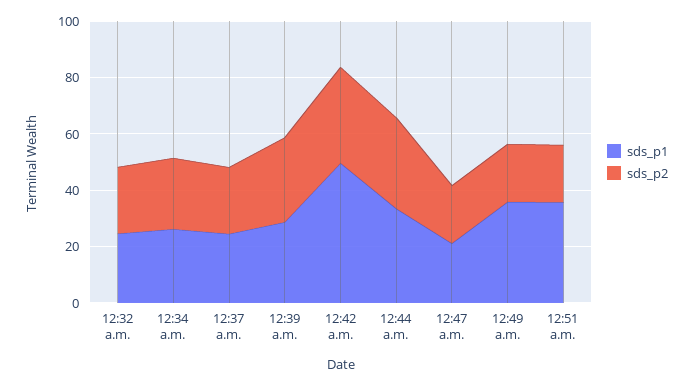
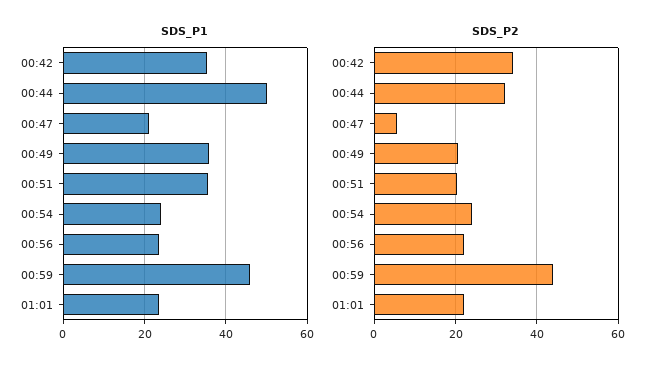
sds_p1, 12:32 a.m.: 25 -> none
sds_p2, 12:32 a.m.: 25 -> none
sds_p1, 12:34 a.m.: 25 -> none
sds_p2, 12:34 a.m.: 25 -> none
sds_p1, 12:37 a.m.: 25 -> none
sds_p2, 12:37 a.m.: 25 -> none
sds_p1, 12:39 a.m.: 30 -> none
sds_p2, 12:39 a.m.: 30 -> none
sds_p1, 12:42 a.m.: 50 -> 36
sds_p1, 12:44 a.m.: 35 -> 50
sds_p2, 12:47 a.m.: 20 -> 6
sds_p1, 00:54: none -> 24
sds_p1, 00:56: none -> 24
sds_p1, 00:59: none -> 46
sds_p1, 01:01: none -> 24
sds_p2, 00:54: none -> 24
sds_p2, 00:56: none -> 22
sds_p2, 00:59: none -> 44
sds_p2, 01:01: none -> 22

